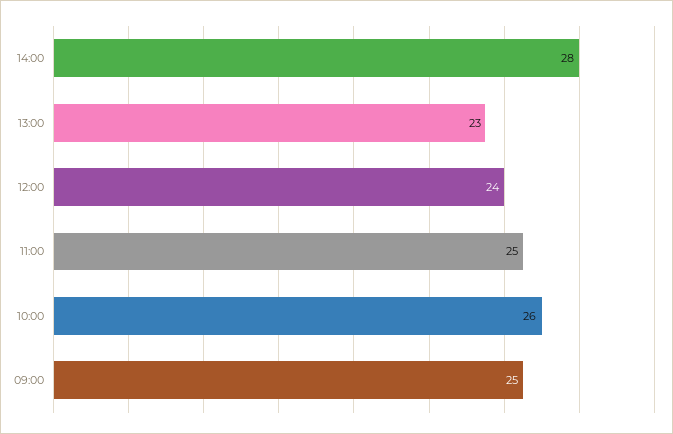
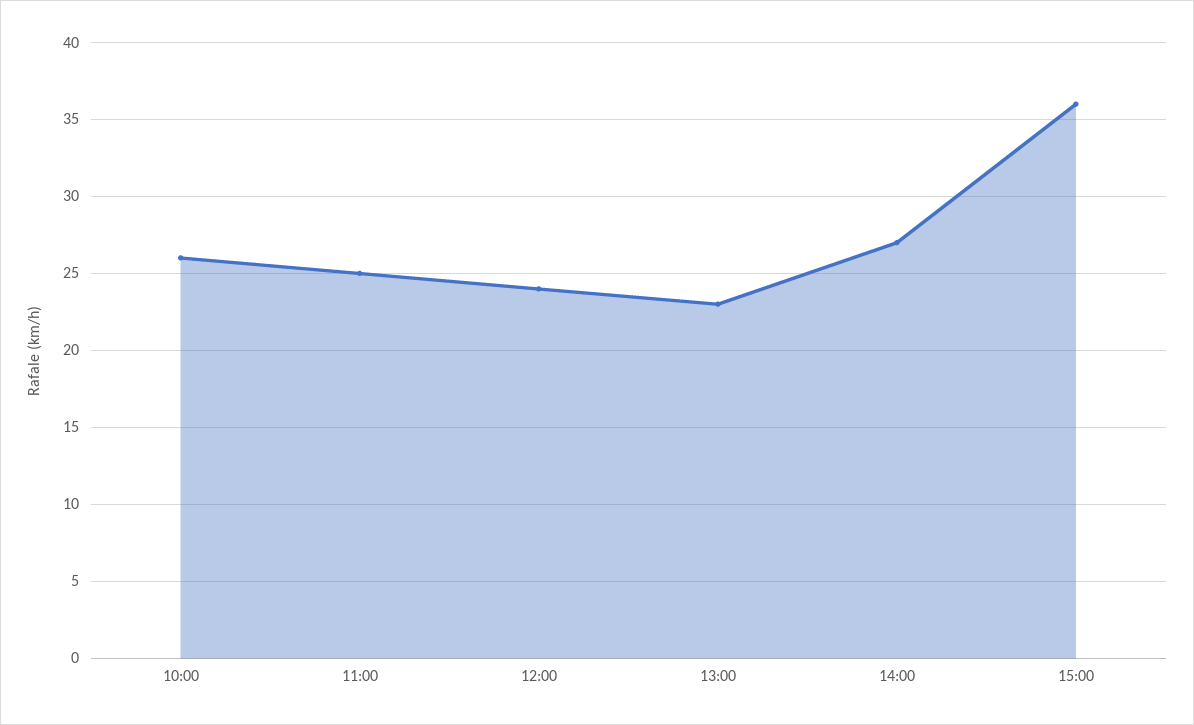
14:00: 28 -> 27
09:00: 25 -> none
15:00: none -> 36

